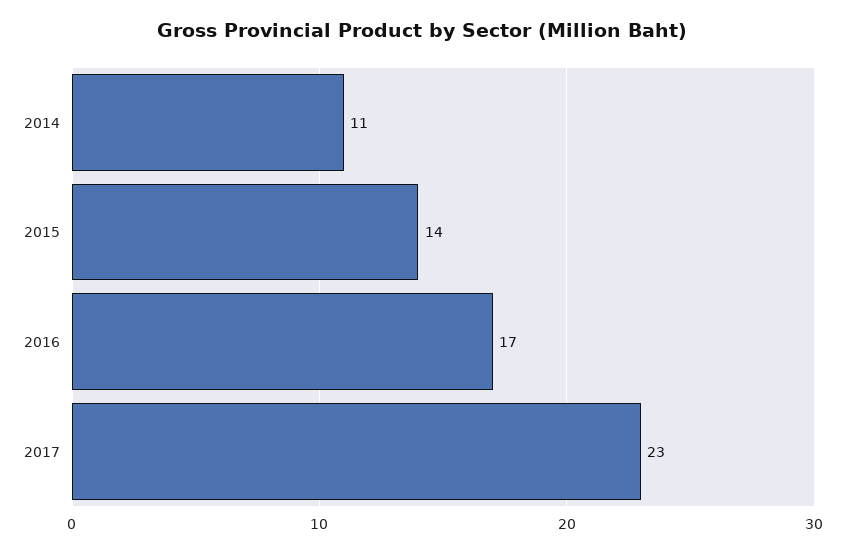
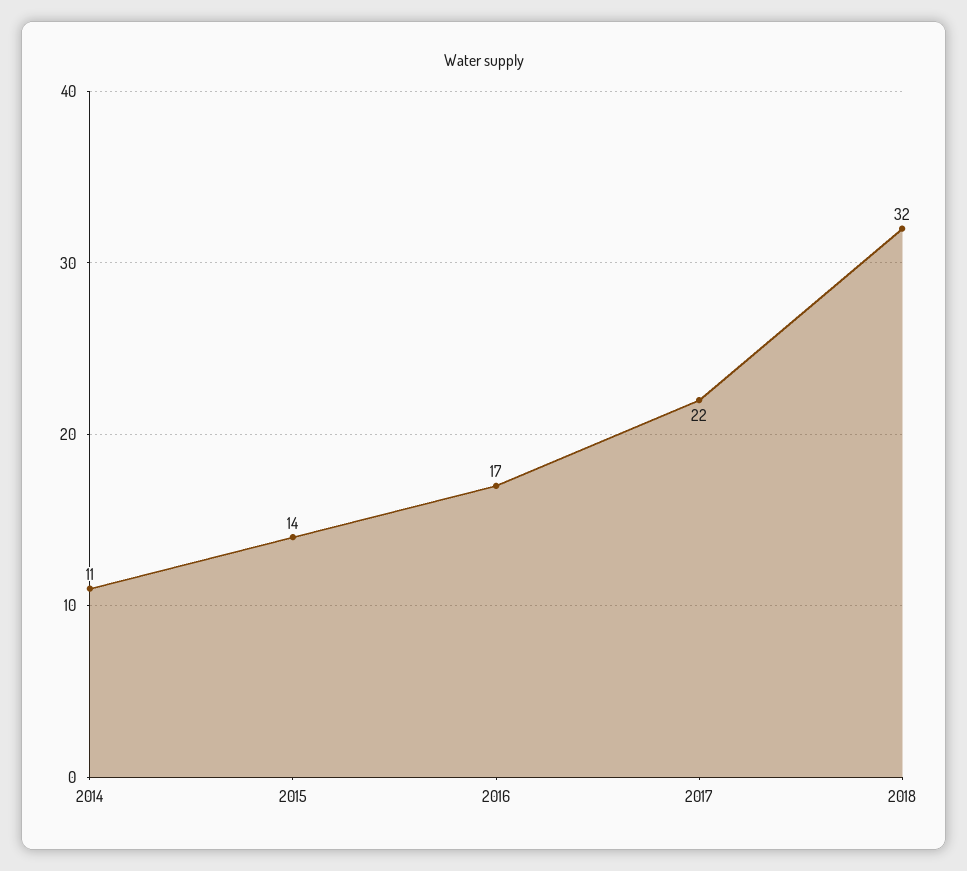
2017: 23 -> 22
2018: none -> 32

